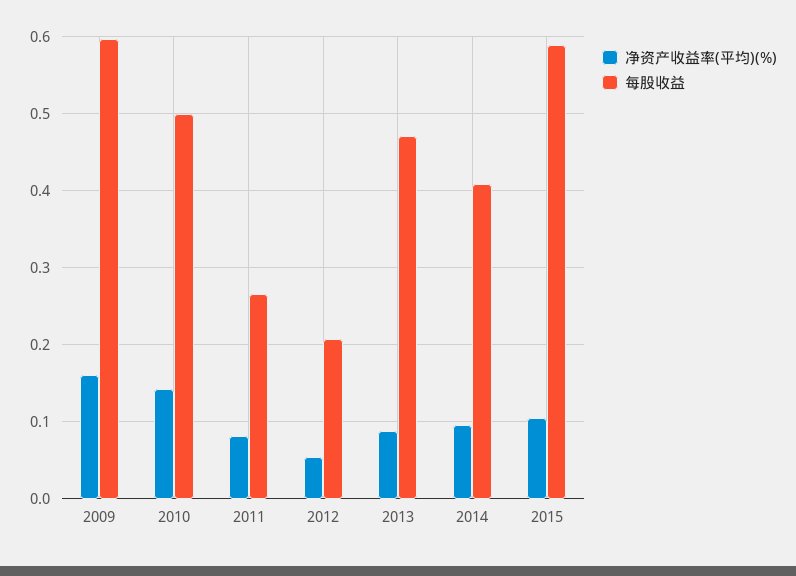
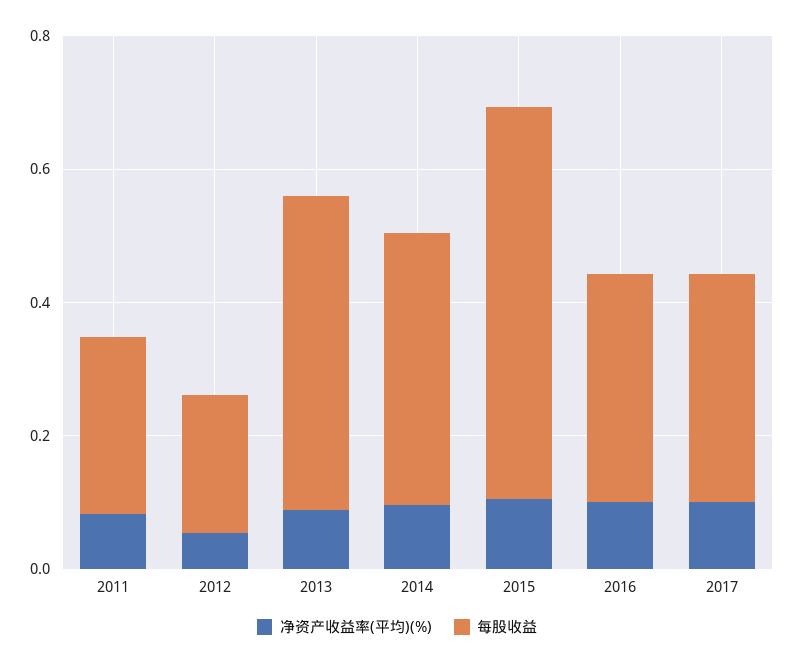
净资产收益率(平均)(%), 2009: 0.16 -> none
每股收益, 2009: 0.6 -> none
净资产收益率(平均)(%), 2010: 0.14 -> none
每股收益, 2010: 0.5 -> none
净资产收益率(平均)(%), 2016: none -> 0.1
每股收益, 2016: none -> 0.35
净资产收益率(平均)(%), 2017: none -> 0.1
每股收益, 2017: none -> 0.35

